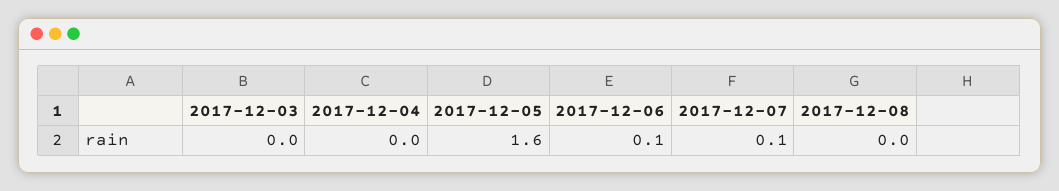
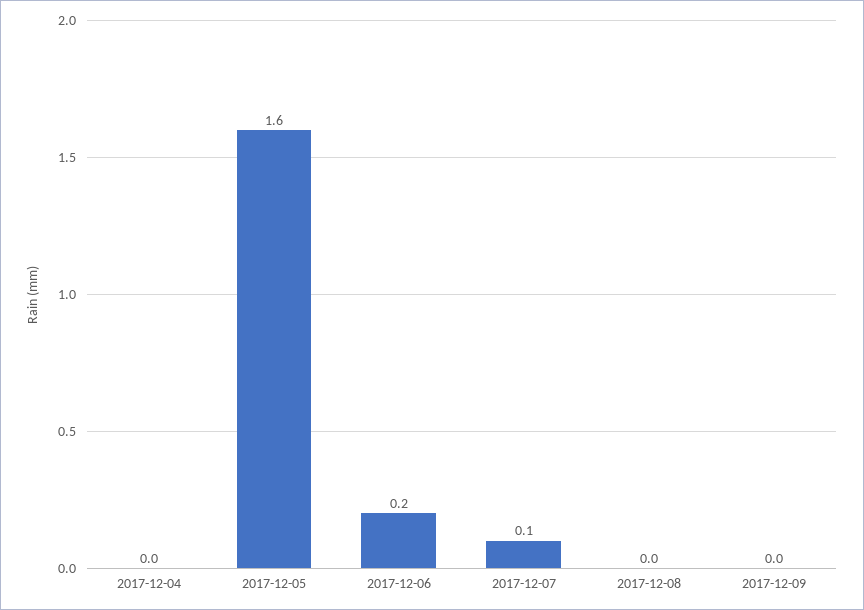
2017-12-03: 0 -> none
2017-12-06: 0.1 -> 0.2
2017-12-09: none -> 0

